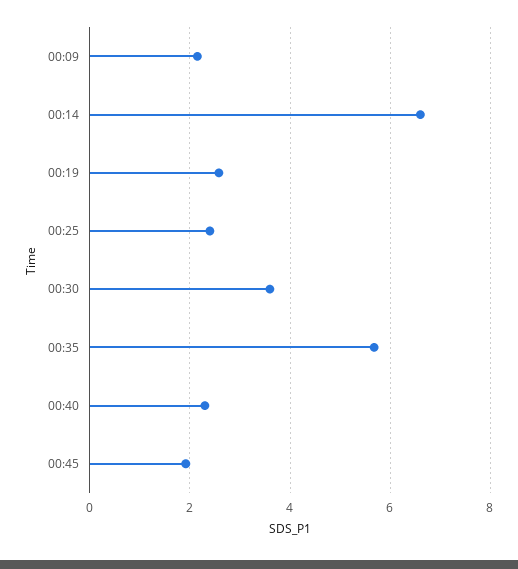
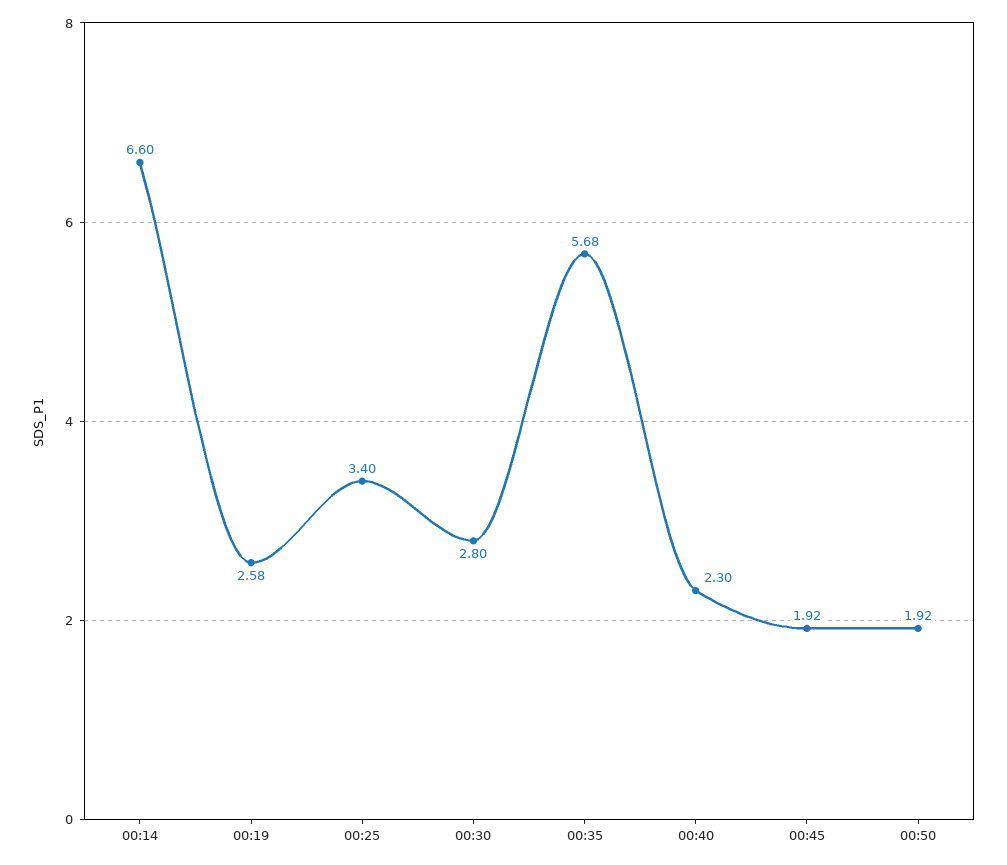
00:09: 2.2 -> none
00:25: 2.4 -> 3.4
00:30: 3.6 -> 2.8
00:50: none -> 1.92

